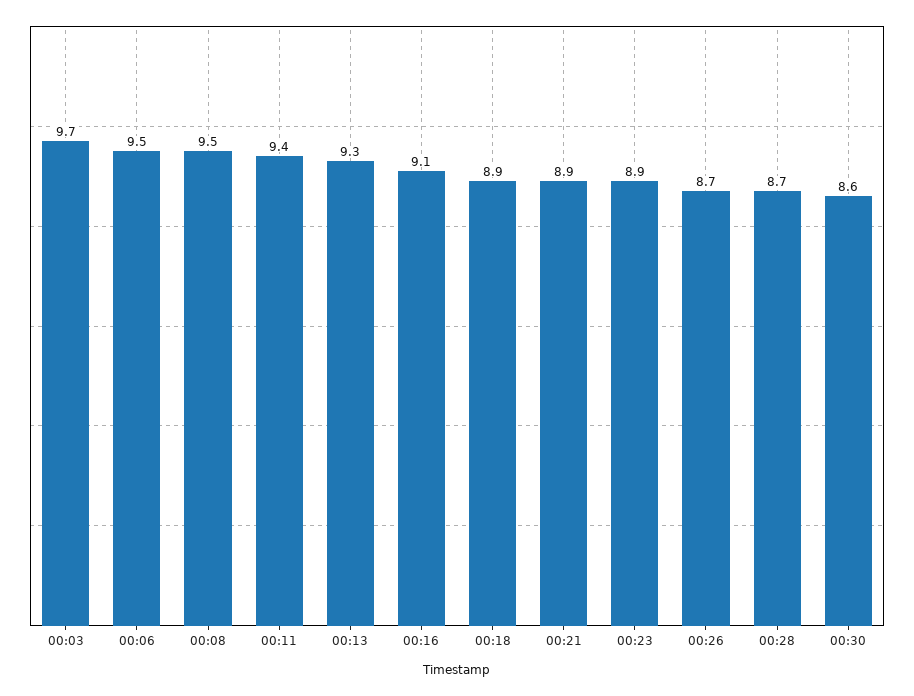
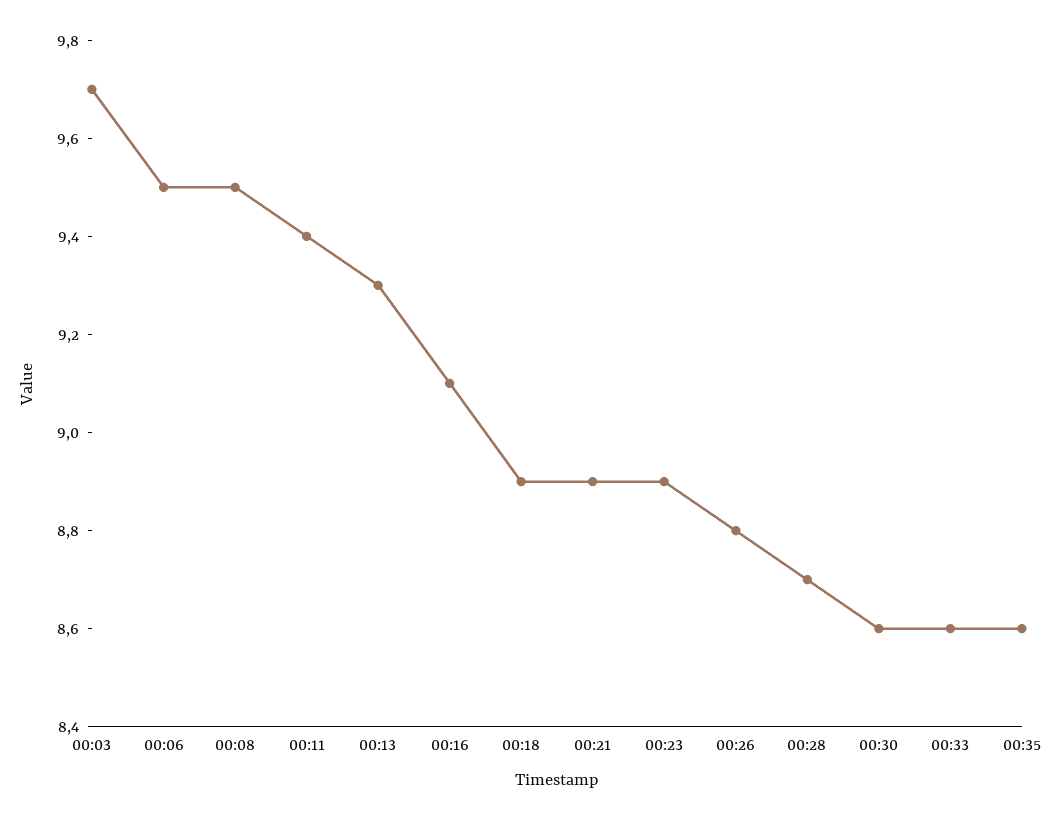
00:26: 8.7 -> 8.8
00:33: none -> 8.6
00:35: none -> 8.6

